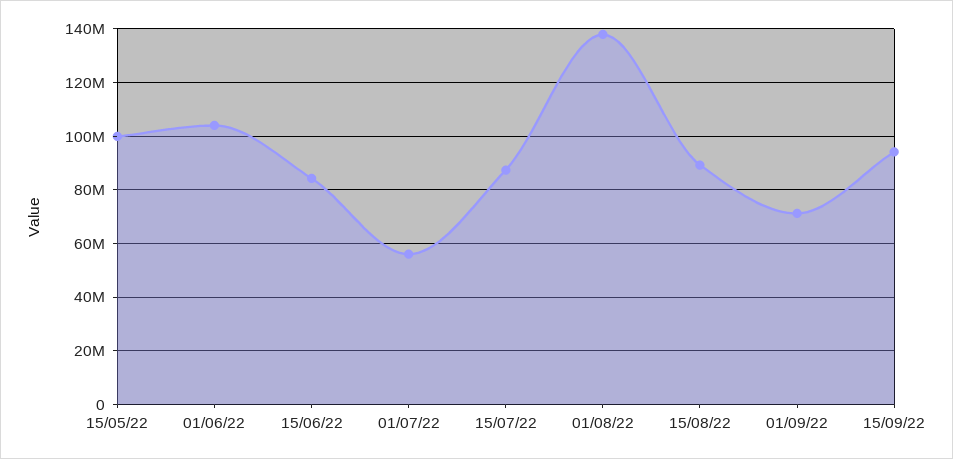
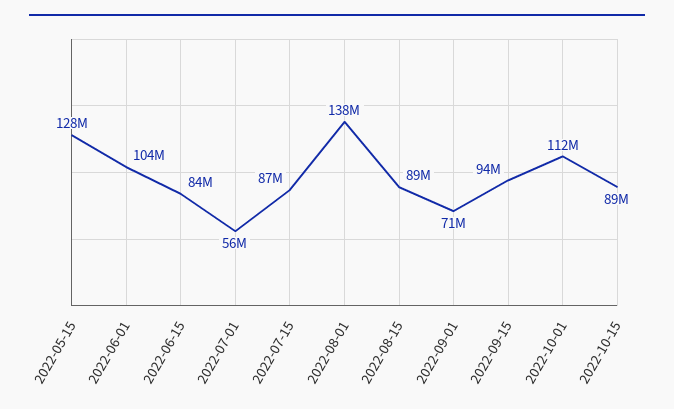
15/05/22: 100000000 -> 128000000
2022-10-01: none -> 112000000
2022-10-15: none -> 89000000

